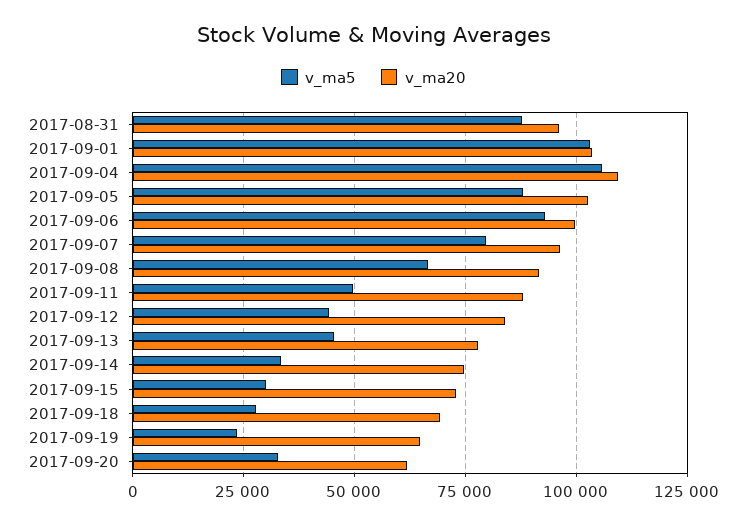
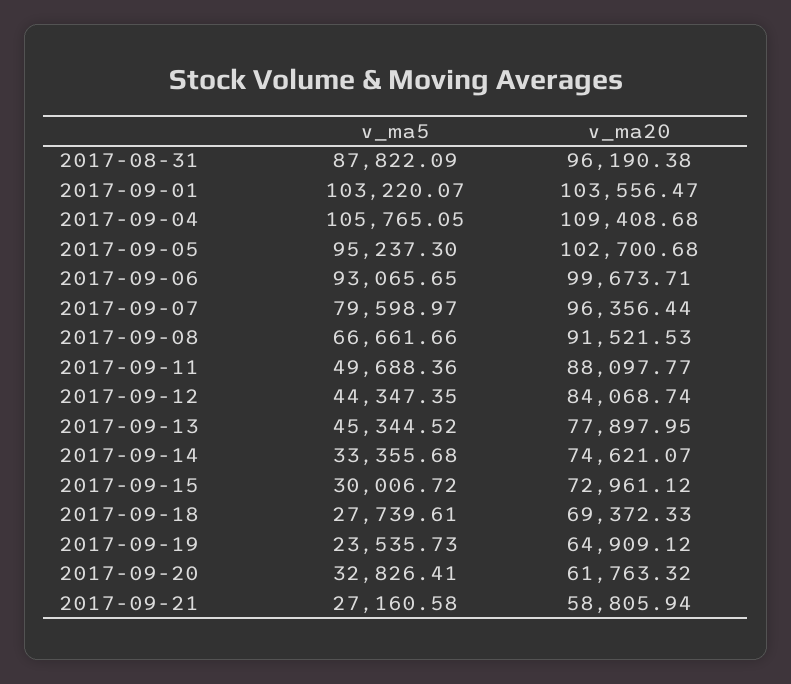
v_ma5, 2017-09-05: 87500 -> 95237.3
v_ma5, 2017-09-21: none -> 27160.58
v_ma20, 2017-09-21: none -> 58805.94

